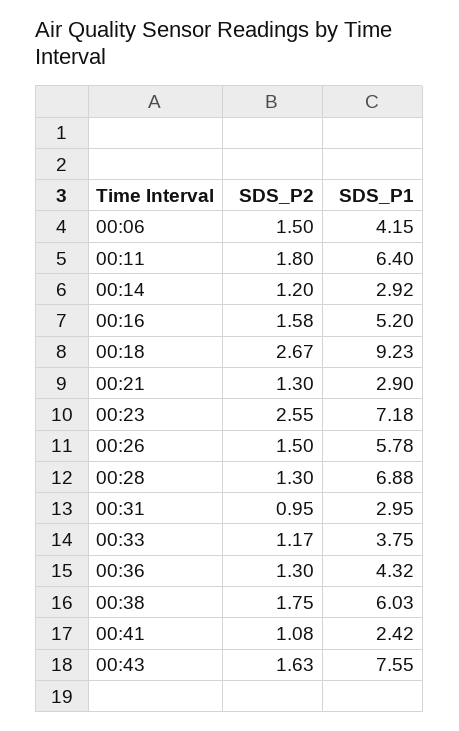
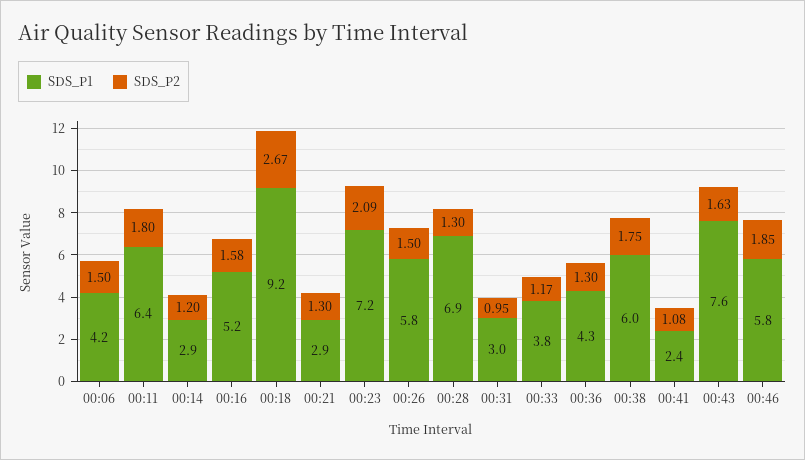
SDS_P2, 00:23: 2.55 -> 2.09
SDS_P1, 00:46: none -> 5.8
SDS_P2, 00:46: none -> 1.85

